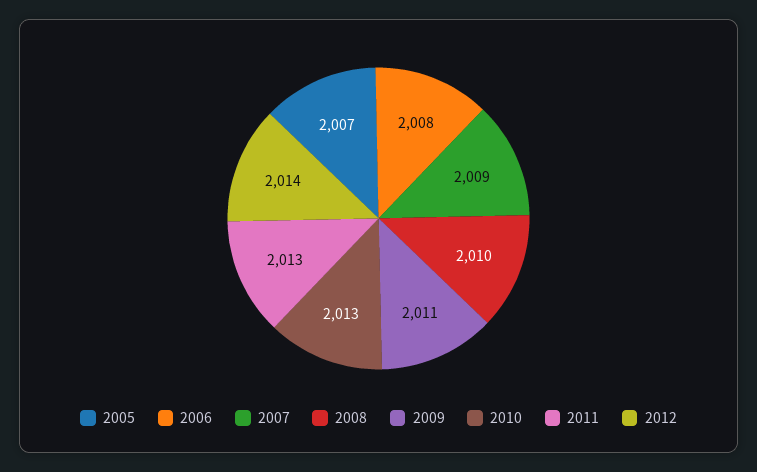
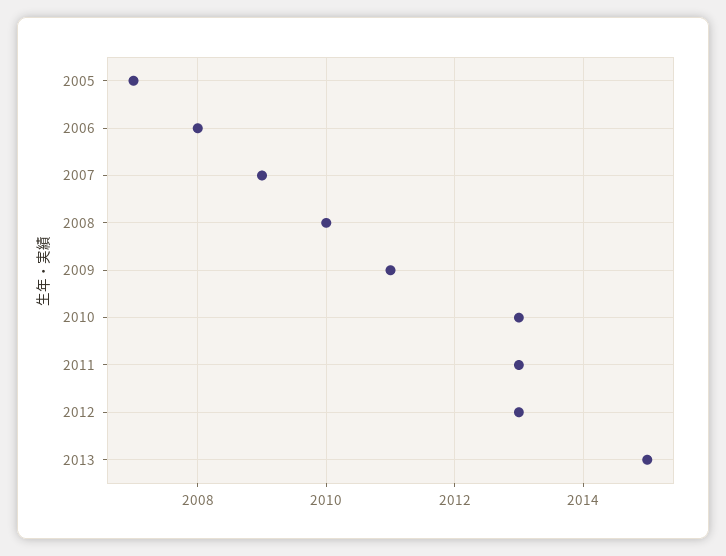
2012: 2014 -> 2013
2013: none -> 2015

